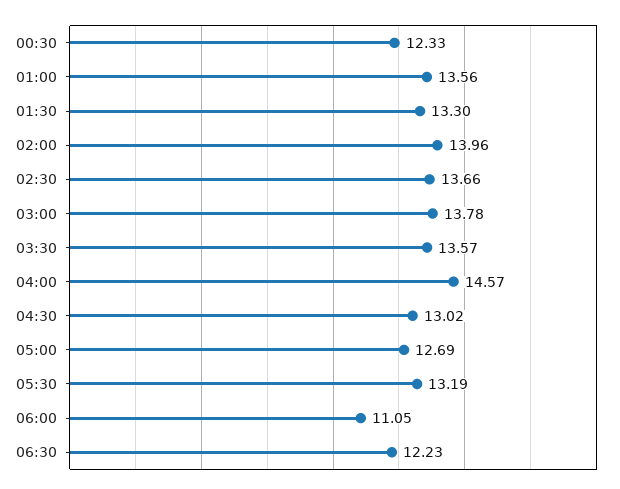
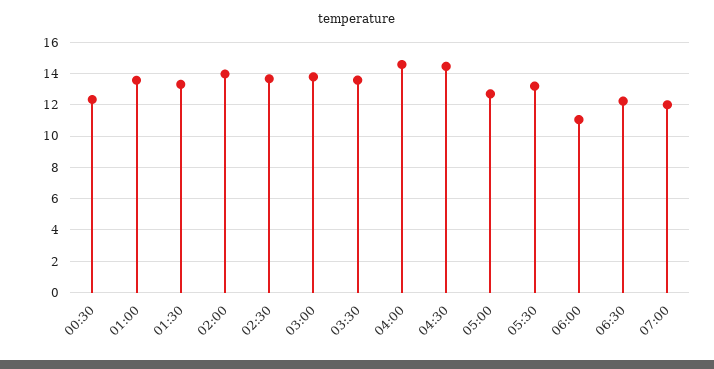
04:30: 13.02 -> 14.5
07:00: none -> 12

